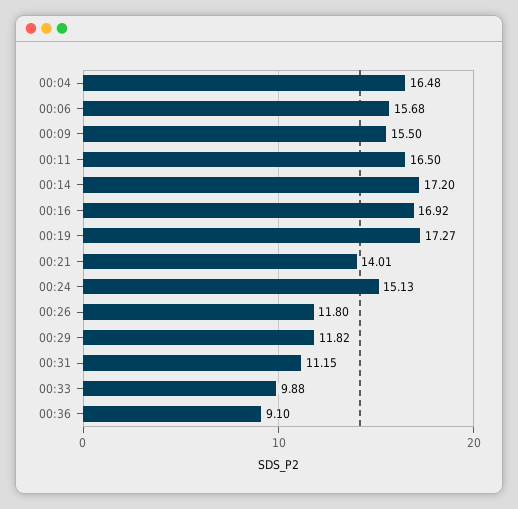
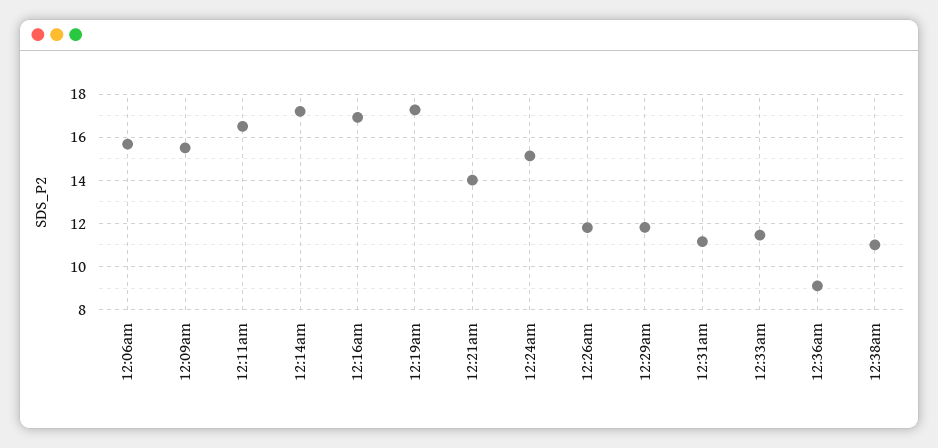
00:04: 16.48 -> none
00:33: 9.88 -> 11.5
12:38am: none -> 11

